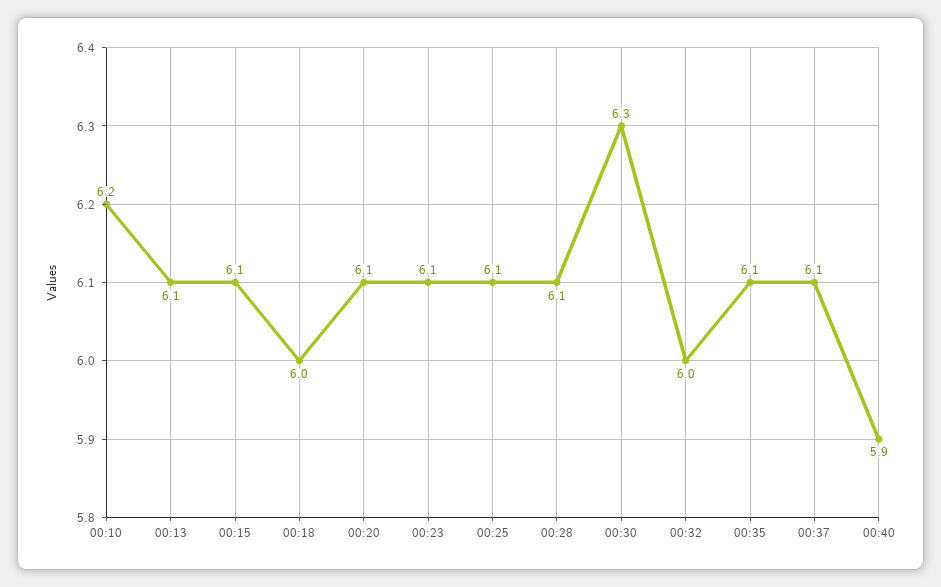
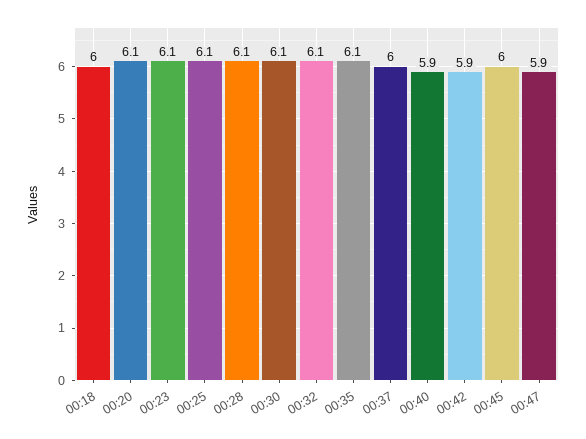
00:10: 6.2 -> none
00:13: 6.1 -> none
00:15: 6.1 -> none
00:30: 6.3 -> 6.1
00:32: 6 -> 6.1
00:37: 6.1 -> 6
00:42: none -> 5.9
00:45: none -> 6
00:47: none -> 5.9

